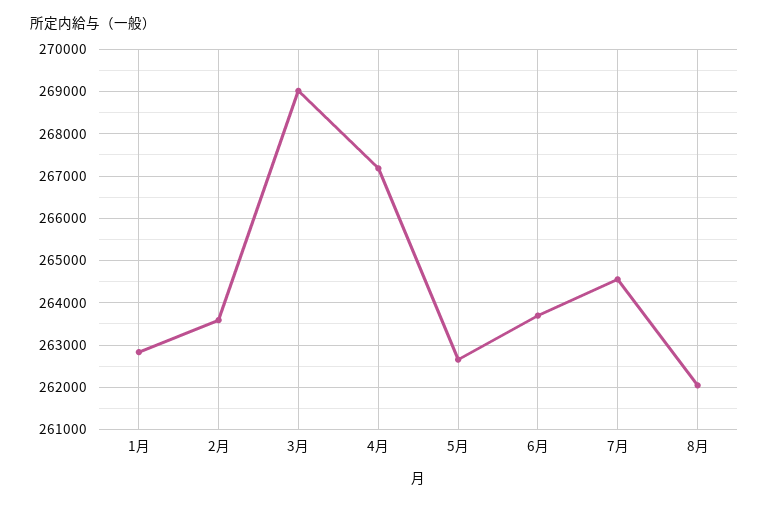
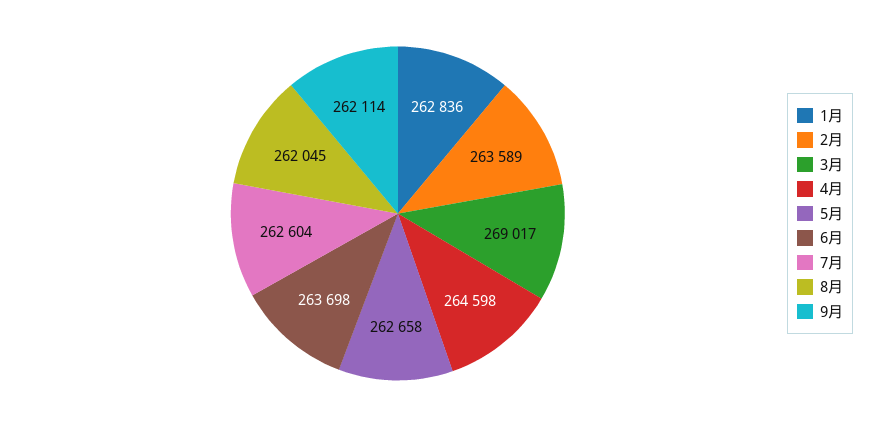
4月: 267200 -> 264598
7月: 264600 -> 262604
9月: none -> 262114

